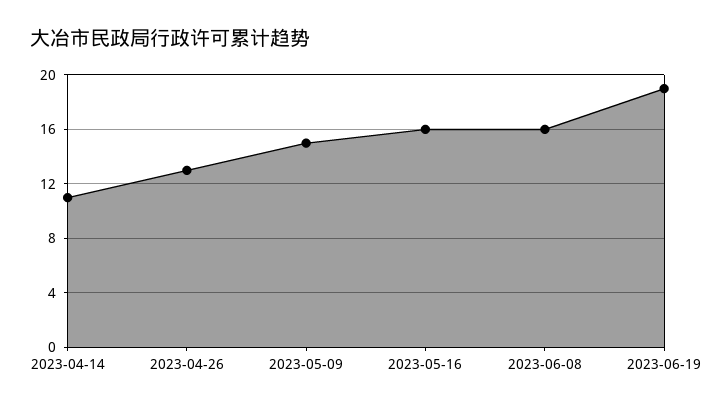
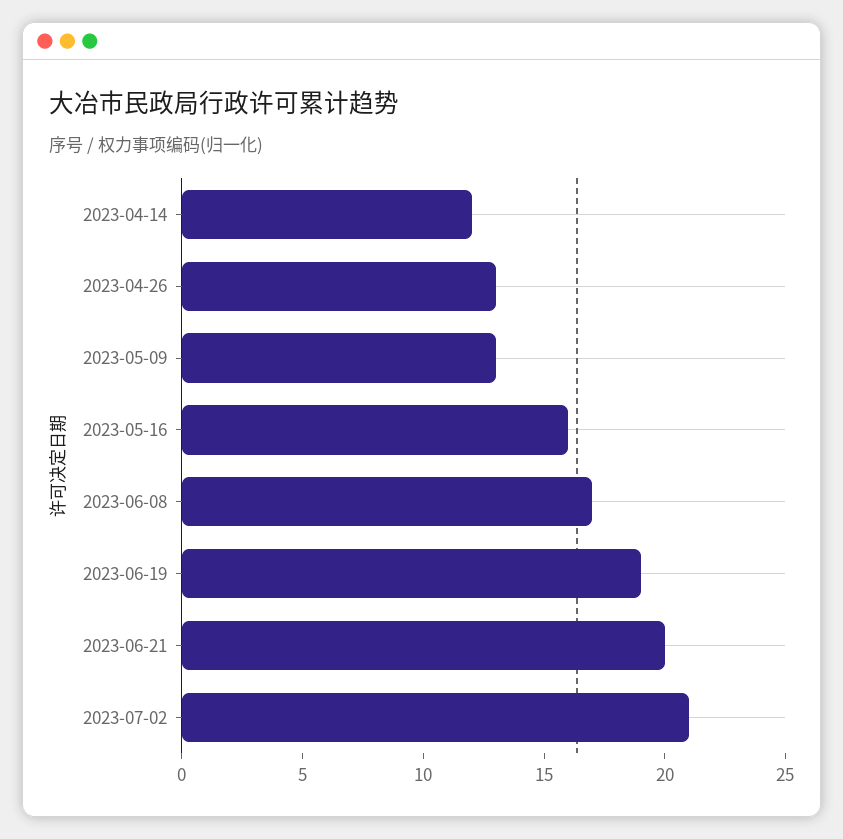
2023-04-14: 11 -> 12
2023-05-09: 15 -> 13
2023-06-08: 16 -> 17
2023-06-21: none -> 20
2023-07-02: none -> 21

